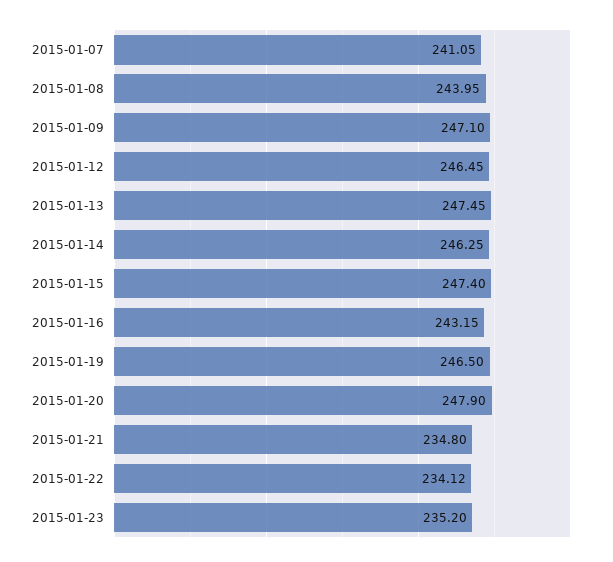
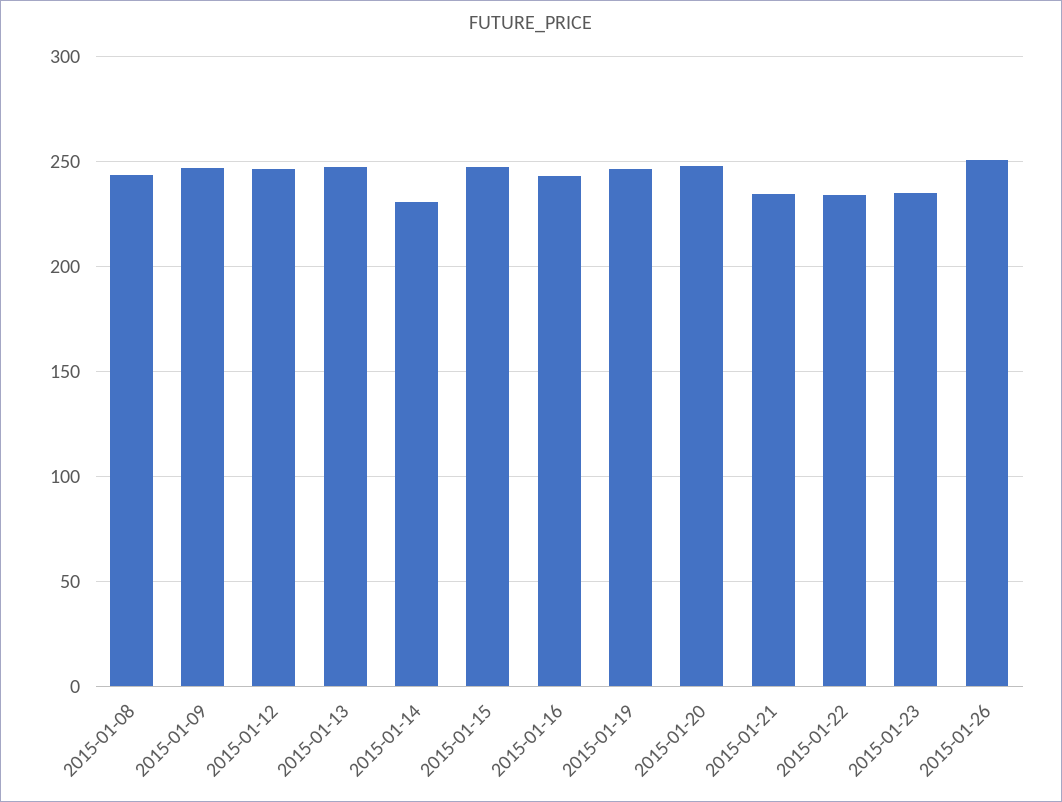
2015-01-07: 241.05 -> none
2015-01-14: 246.25 -> 230
2015-01-26: none -> 250

